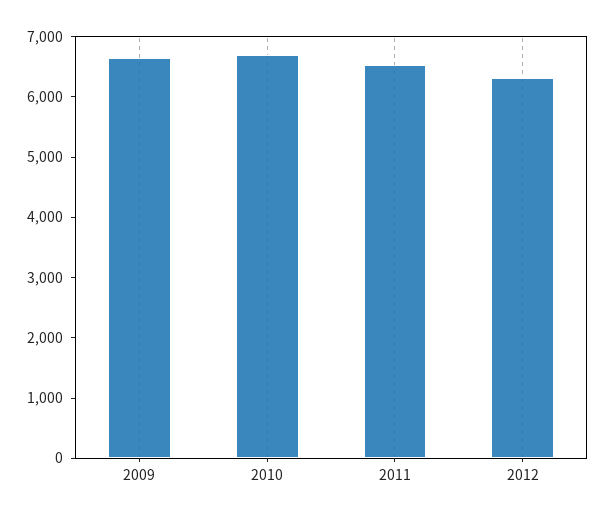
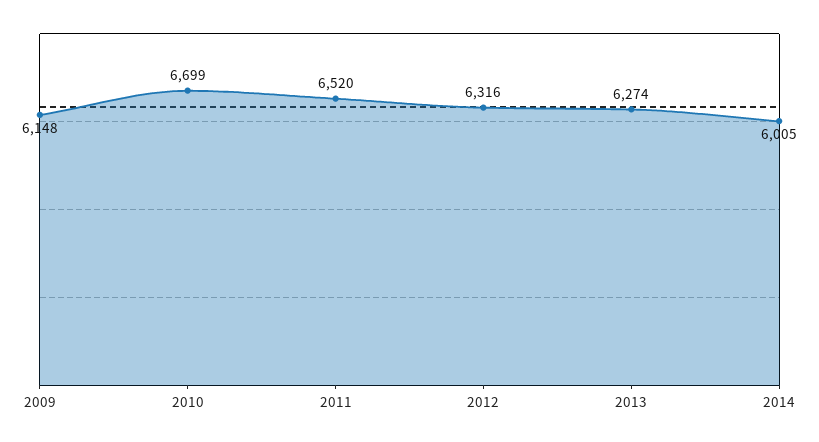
2009: 6600 -> 6148
2013: none -> 6274
2014: none -> 6005

